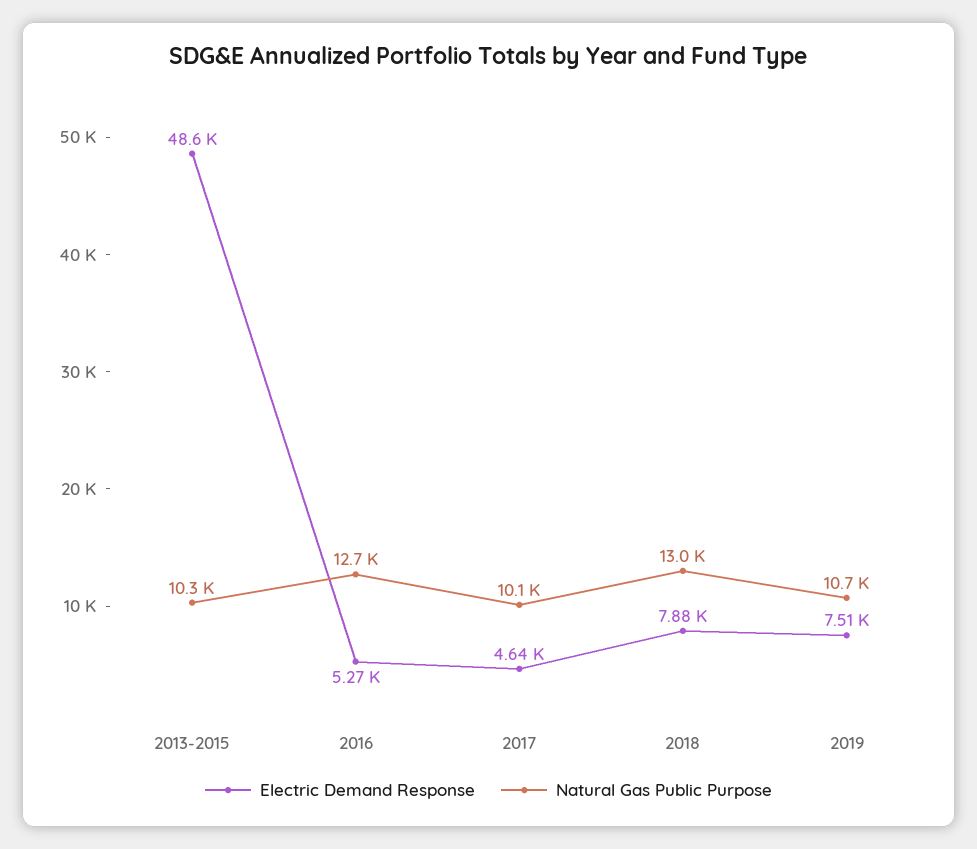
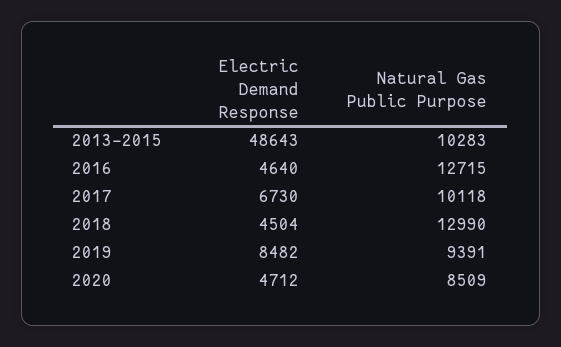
Electric Demand Response, 2016: 5270 -> 4640
Electric Demand Response, 2017: 4640 -> 6730
Electric Demand Response, 2018: 7880 -> 4504
Electric Demand Response, 2019: 7510 -> 8482
Natural Gas Public Purpose, 2019: 10700 -> 9391
Electric Demand Response, 2020: none -> 4712
Natural Gas Public Purpose, 2020: none -> 8509

